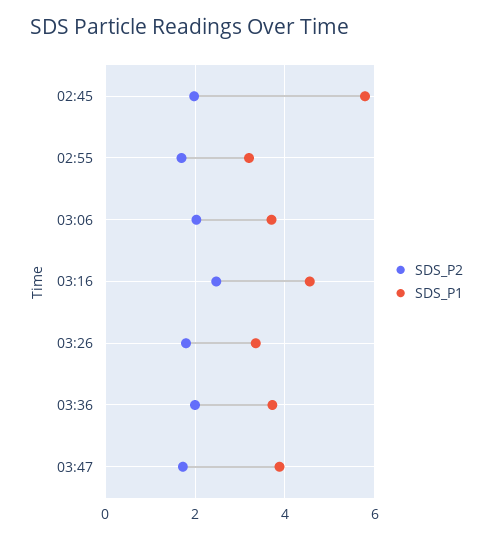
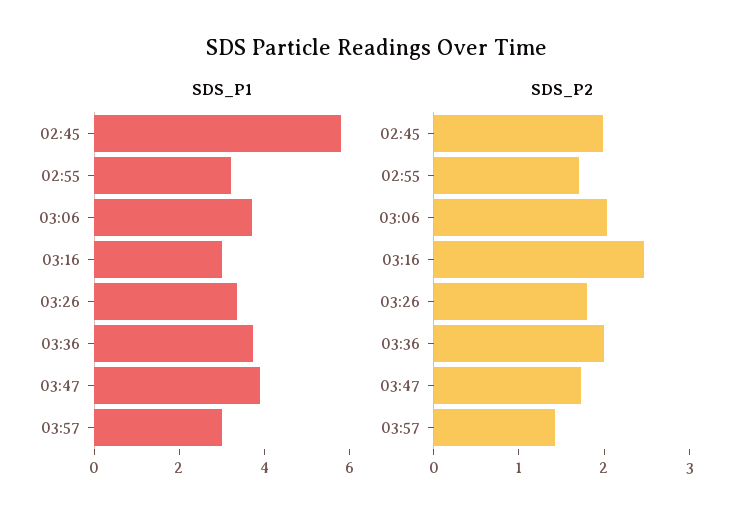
SDS_P1, 03:16: 4.6 -> 3
SDS_P1, 03:57: none -> 3
SDS_P2, 03:57: none -> 1.4

